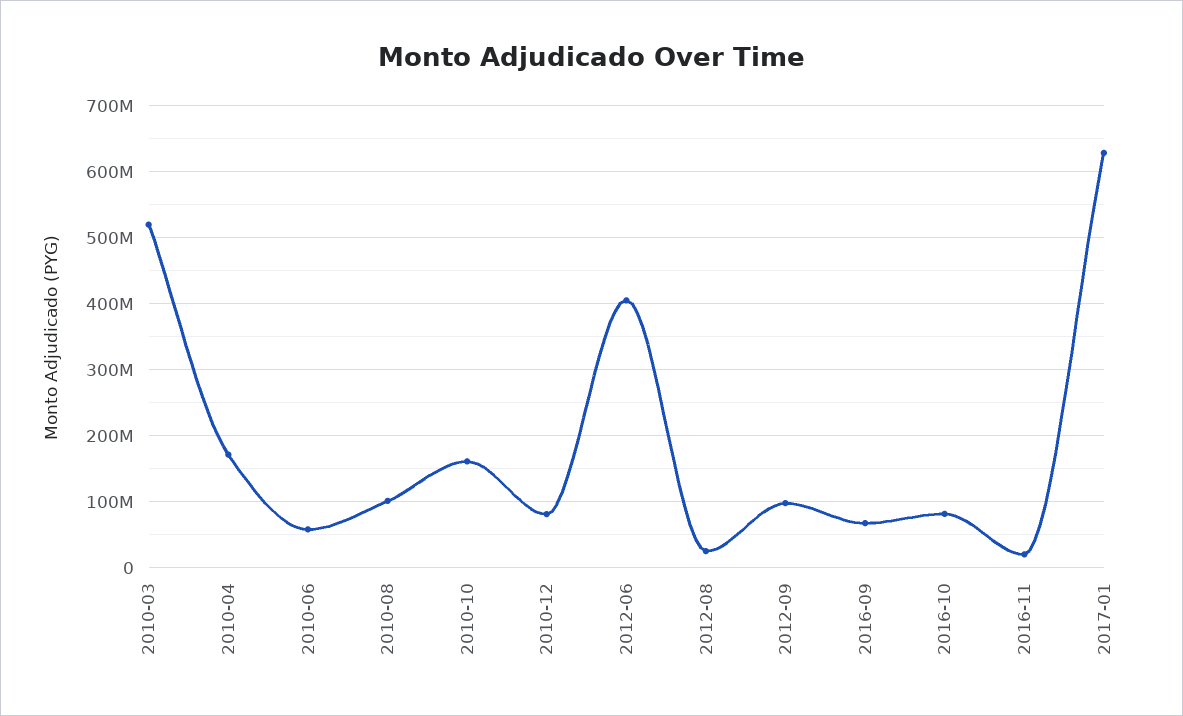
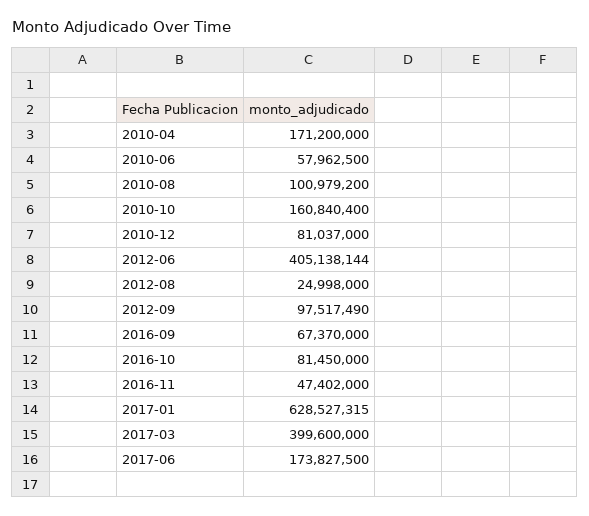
2010-03: 520000000 -> none
2016-11: 20000000 -> 47402000
2017-03: none -> 399600000
2017-06: none -> 173827500

